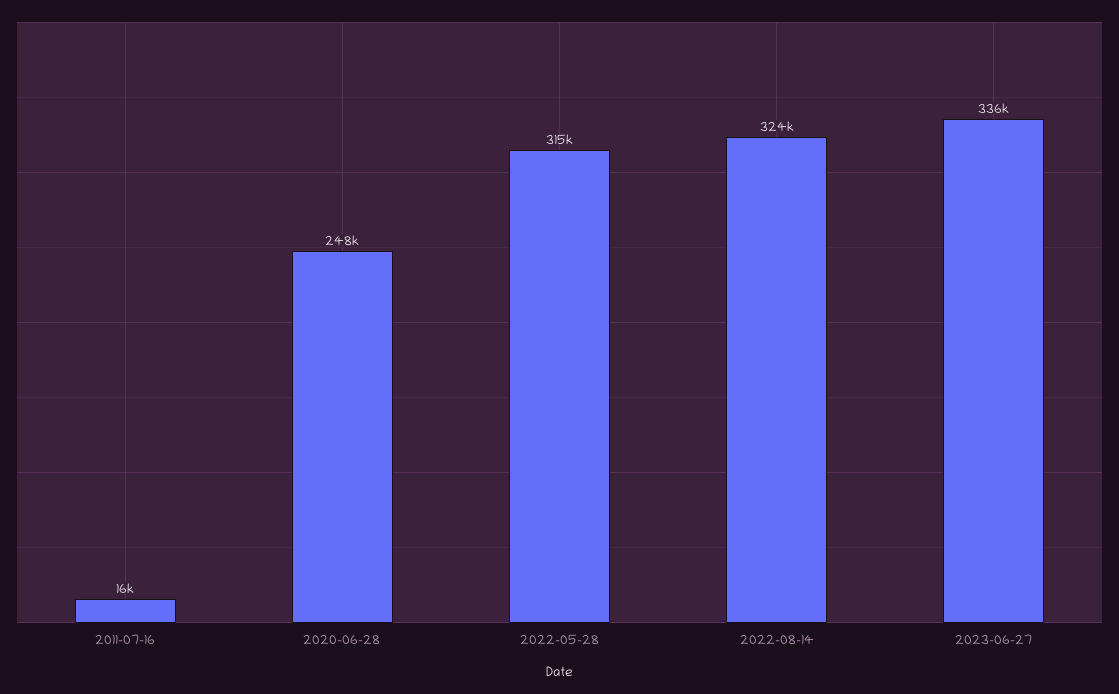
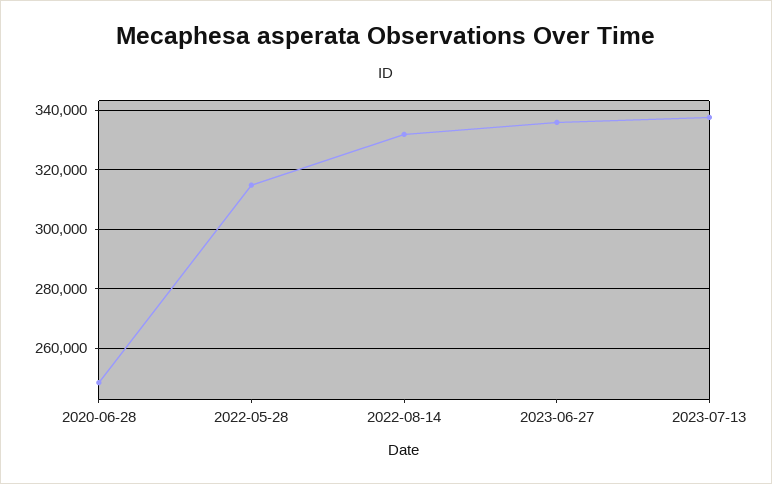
2011-07-16: 16000 -> none
2022-08-14: 324000 -> 332500
2023-07-13: none -> 337500

